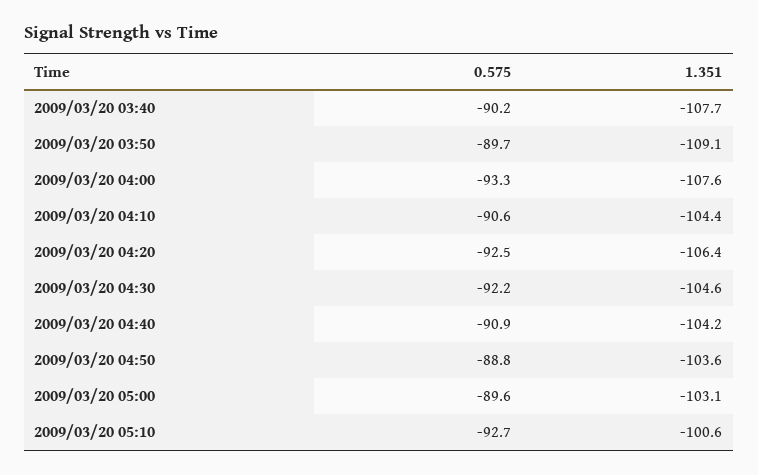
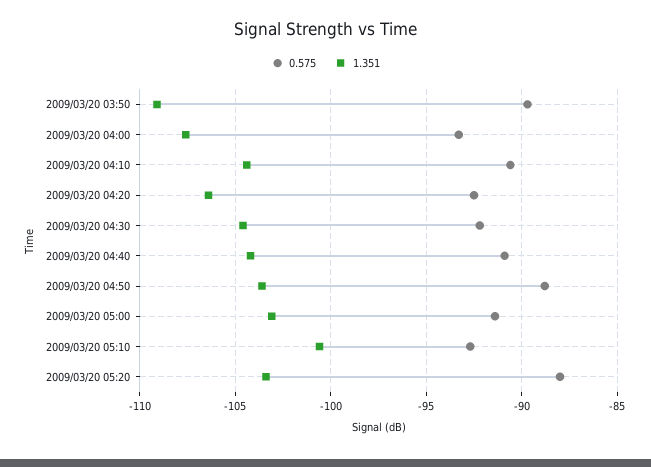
0.575, 2009/03/20 03:40: -90.2 -> none
1.351, 2009/03/20 03:40: -107.7 -> none
0.575, 2009/03/20 05:00: -89.6 -> -91.5
0.575, 2009/03/20 05:20: none -> -88
1.351, 2009/03/20 05:20: none -> -103.5

